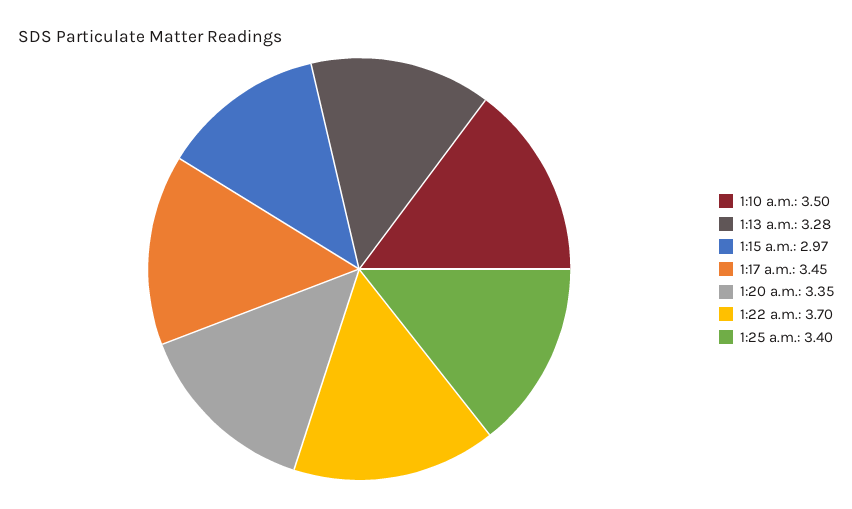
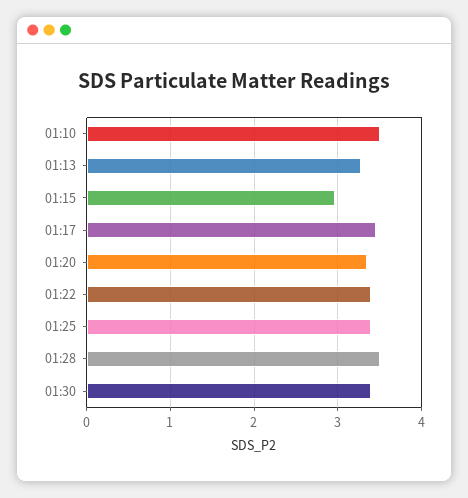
1:22 a.m.: 3.7 -> 3.4
01:28: none -> 3.5
01:30: none -> 3.4

